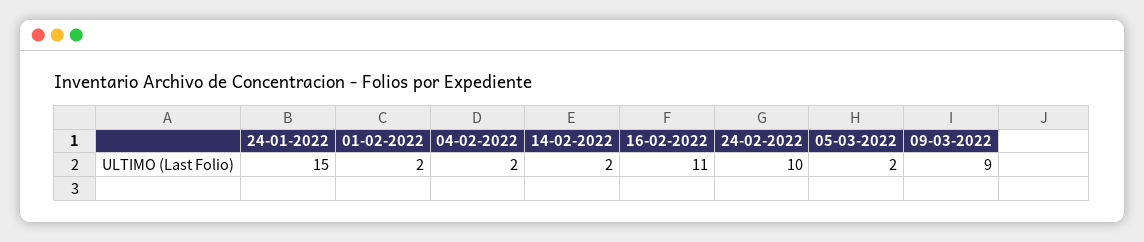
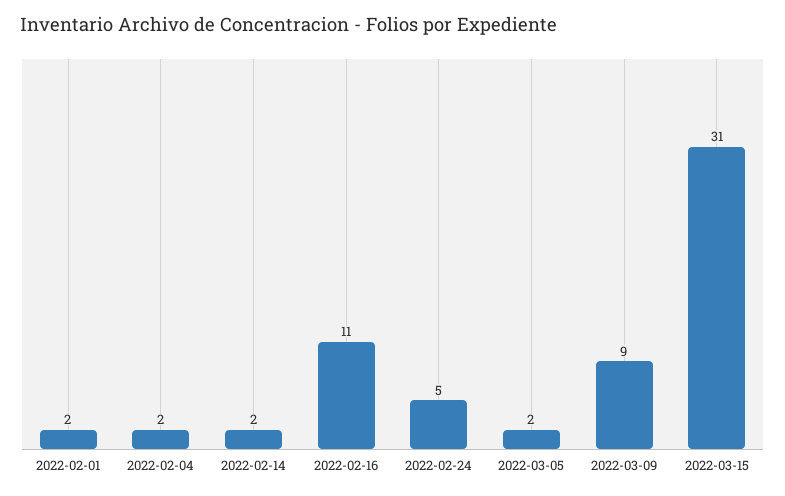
24-01-2022: 15 -> none
24-02-2022: 10 -> 5
2022-03-15: none -> 31

